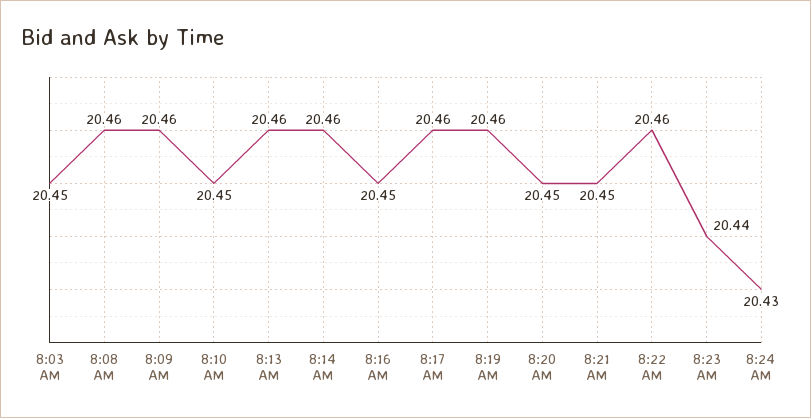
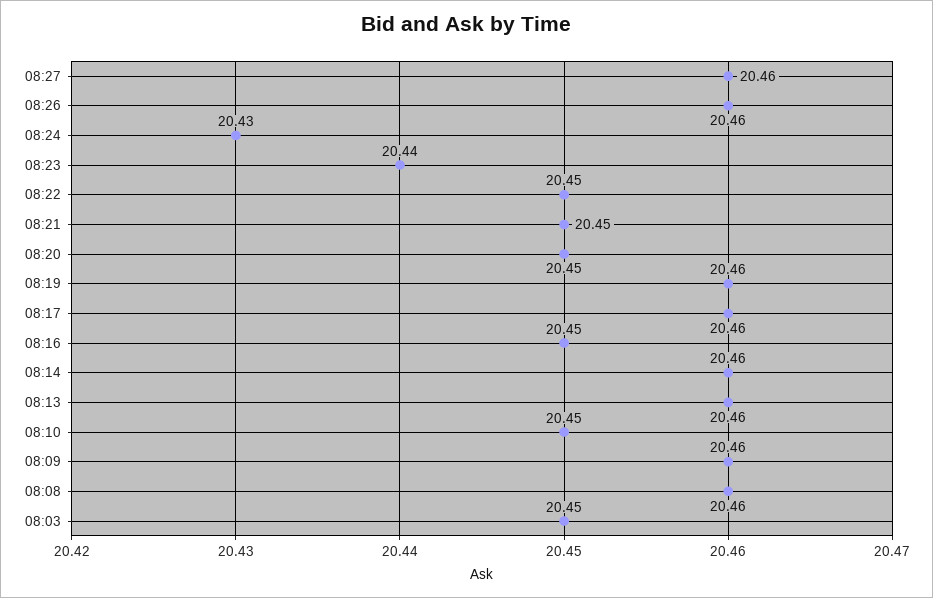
8:22 AM: 20.46 -> 20.45
08:27: none -> 20.46
08:26: none -> 20.46

